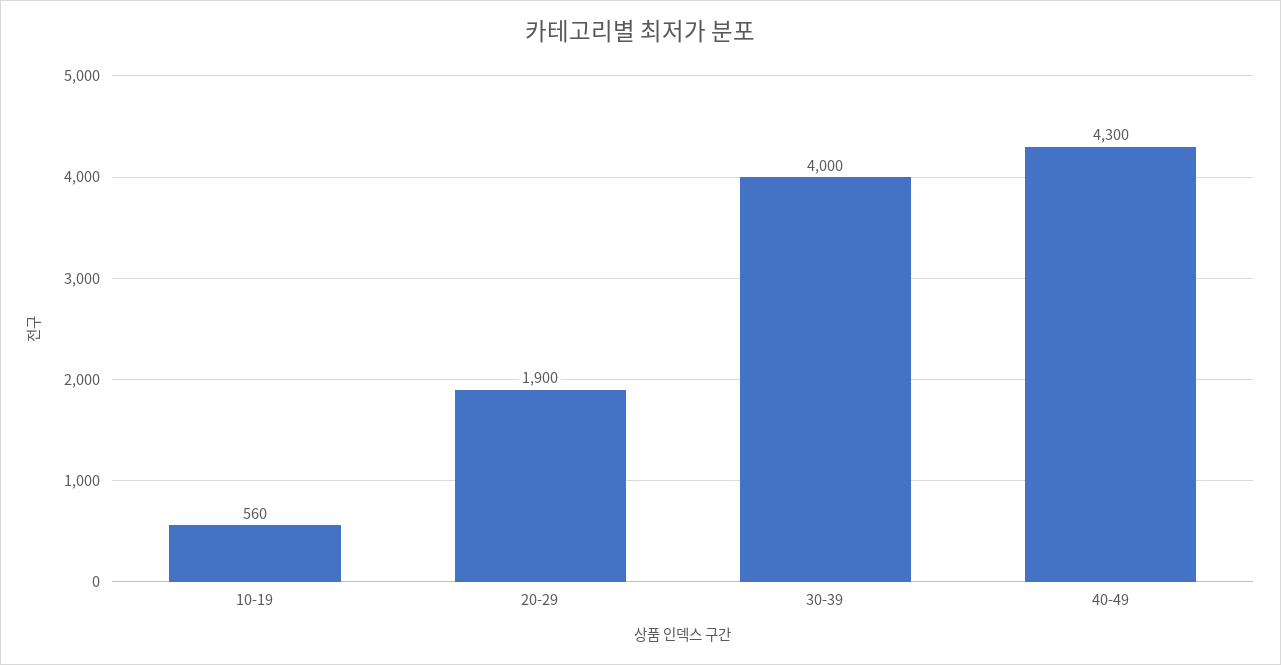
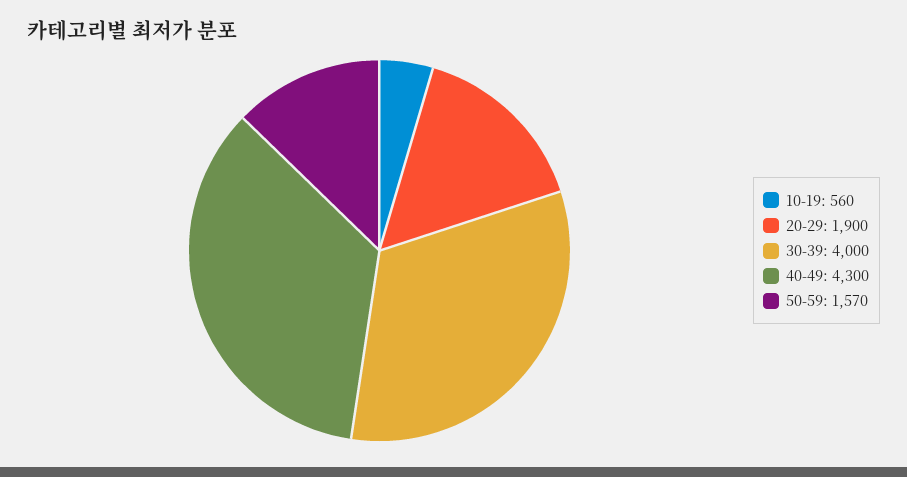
50-59: none -> 1570

